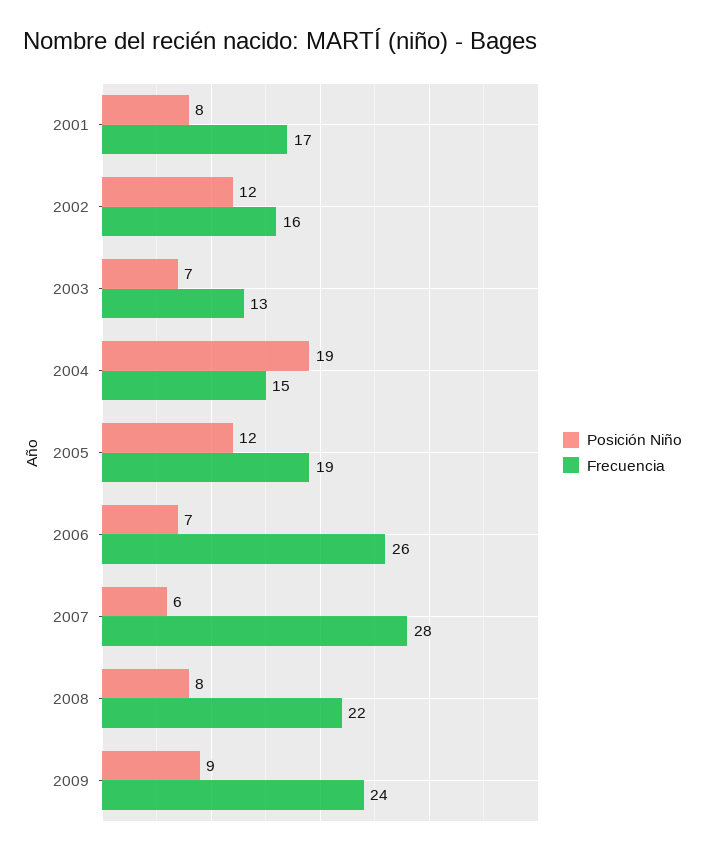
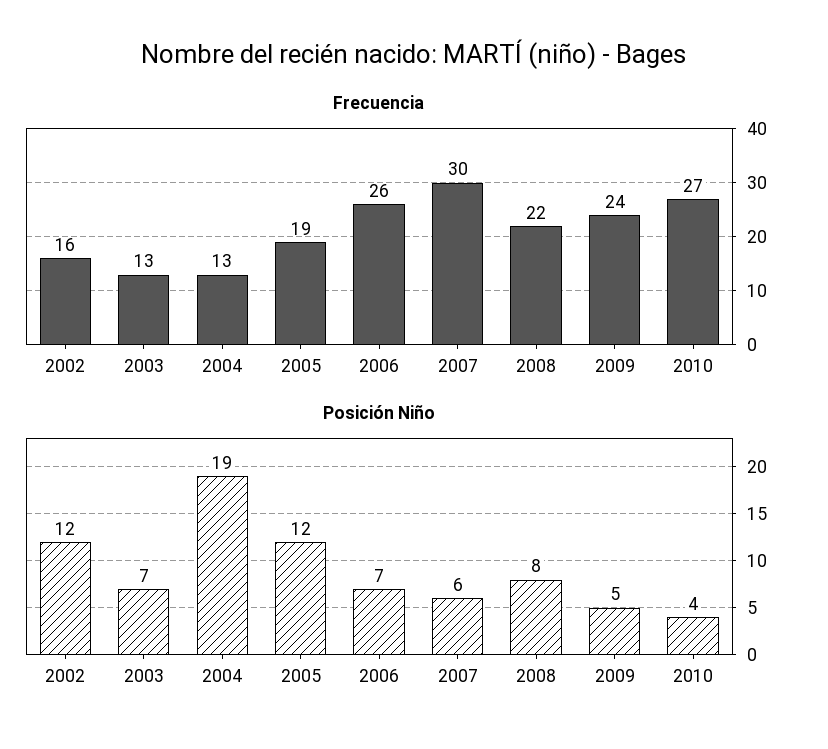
Posición Niño, 2001: 8 -> none
Frecuencia, 2001: 17 -> none
Frecuencia, 2004: 15 -> 13
Frecuencia, 2007: 28 -> 30
Posición Niño, 2009: 9 -> 5
Frecuencia, 2010: none -> 27
Posición Niño, 2010: none -> 4

